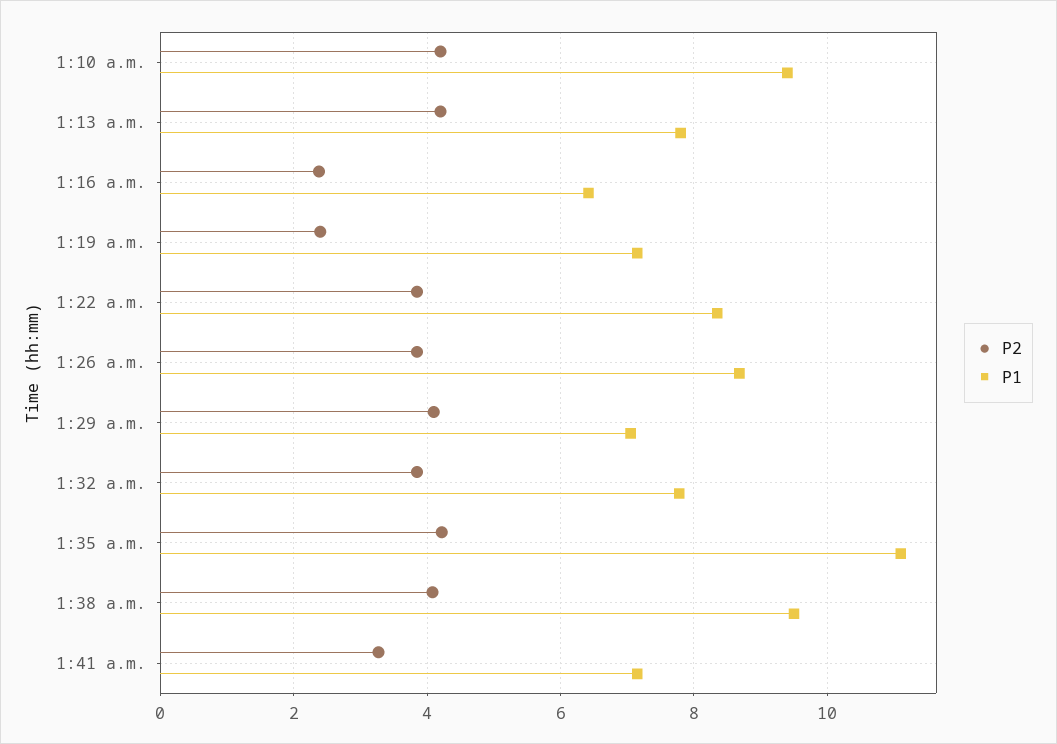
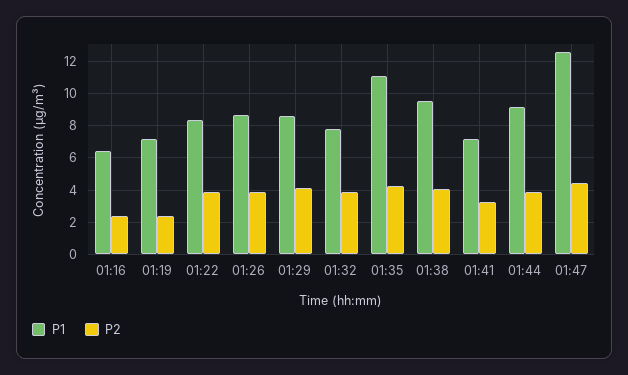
P2, 1:10 a.m.: 4.2 -> none
P1, 1:10 a.m.: 9.4 -> none
P2, 1:13 a.m.: 4.2 -> none
P1, 1:13 a.m.: 7.8 -> none
P1, 1:29 a.m.: 7 -> 8.5
P1, 01:44: none -> 9
P2, 01:44: none -> 4
P1, 01:47: none -> 12.5
P2, 01:47: none -> 4.5

